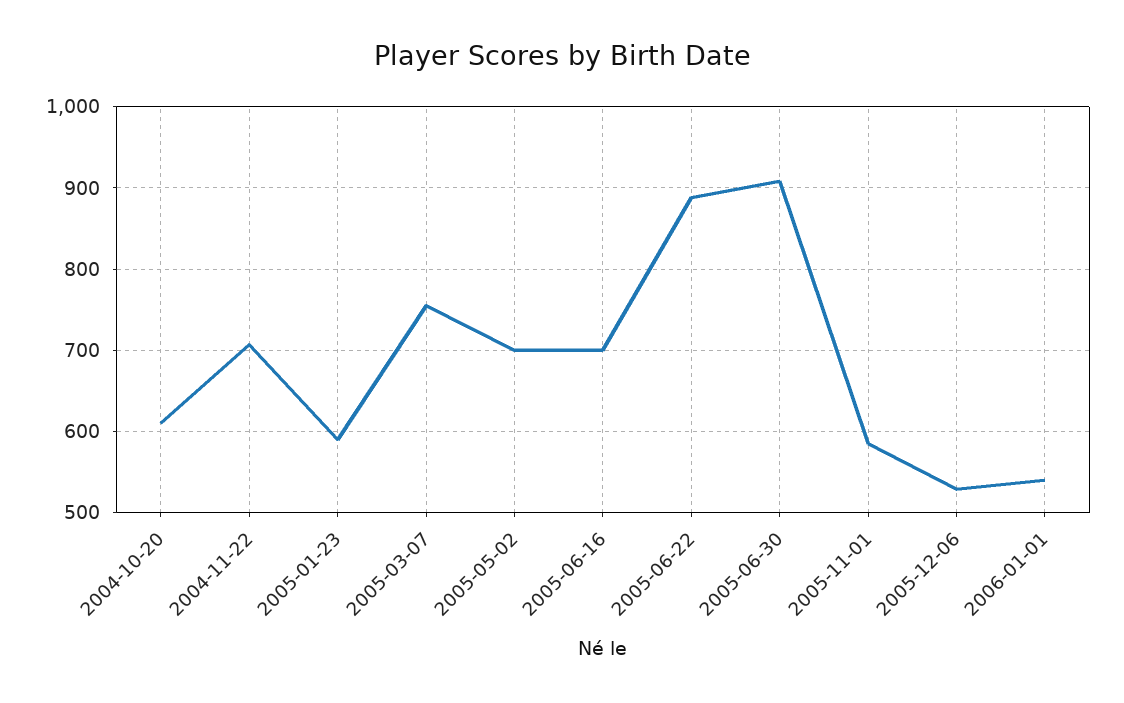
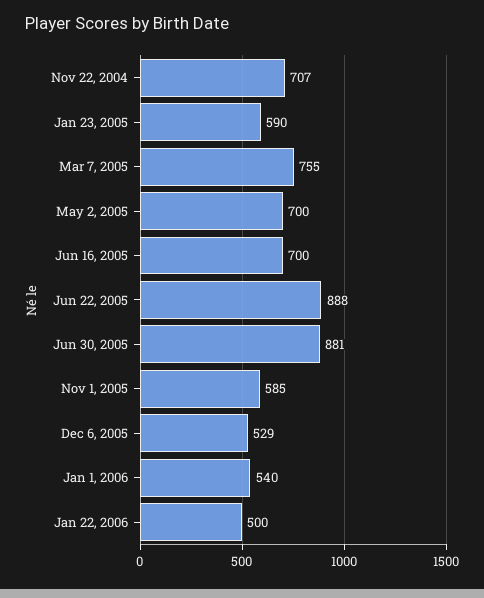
2004-10-20: 610 -> none
2005-06-30: 910 -> 881
Jan 22, 2006: none -> 500

